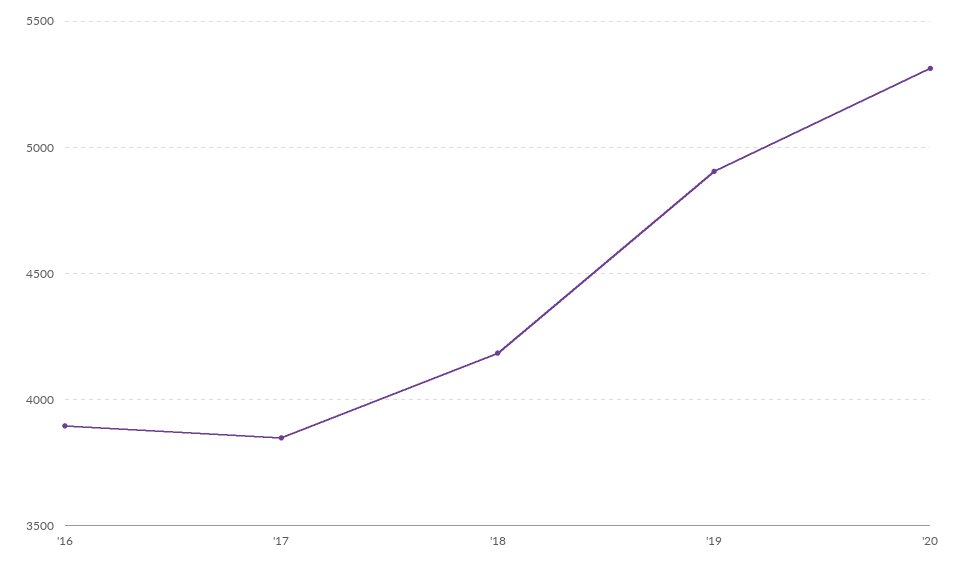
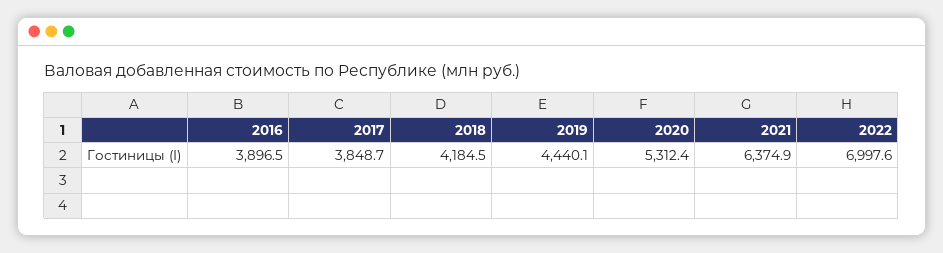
'19: 4900 -> 4440.1
2021: none -> 6374.9
2022: none -> 6997.6

